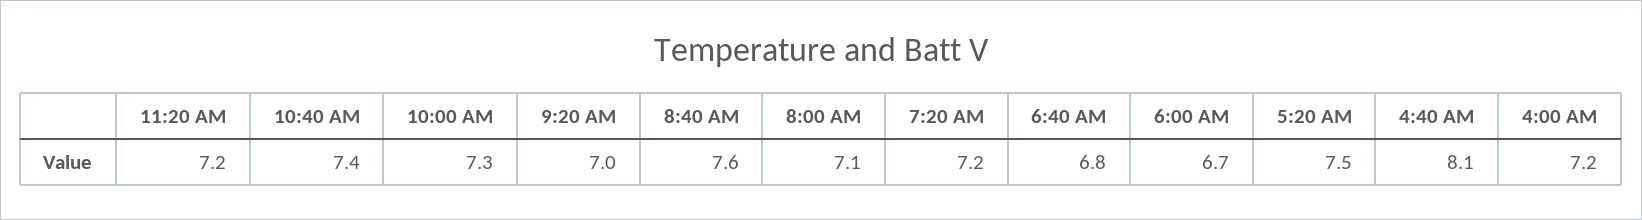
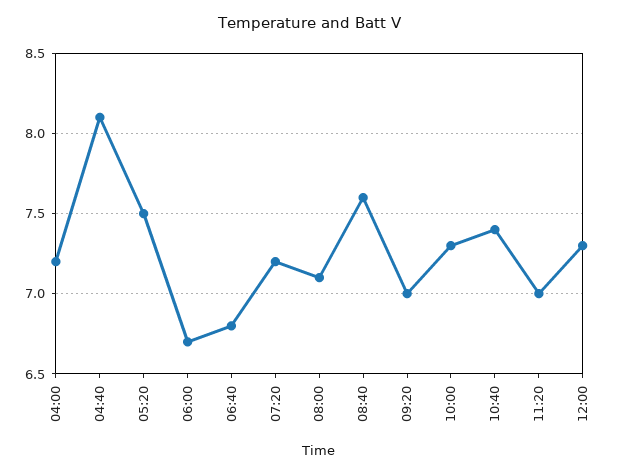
11:20 AM: 7.2 -> 7
12:00: none -> 7.3

